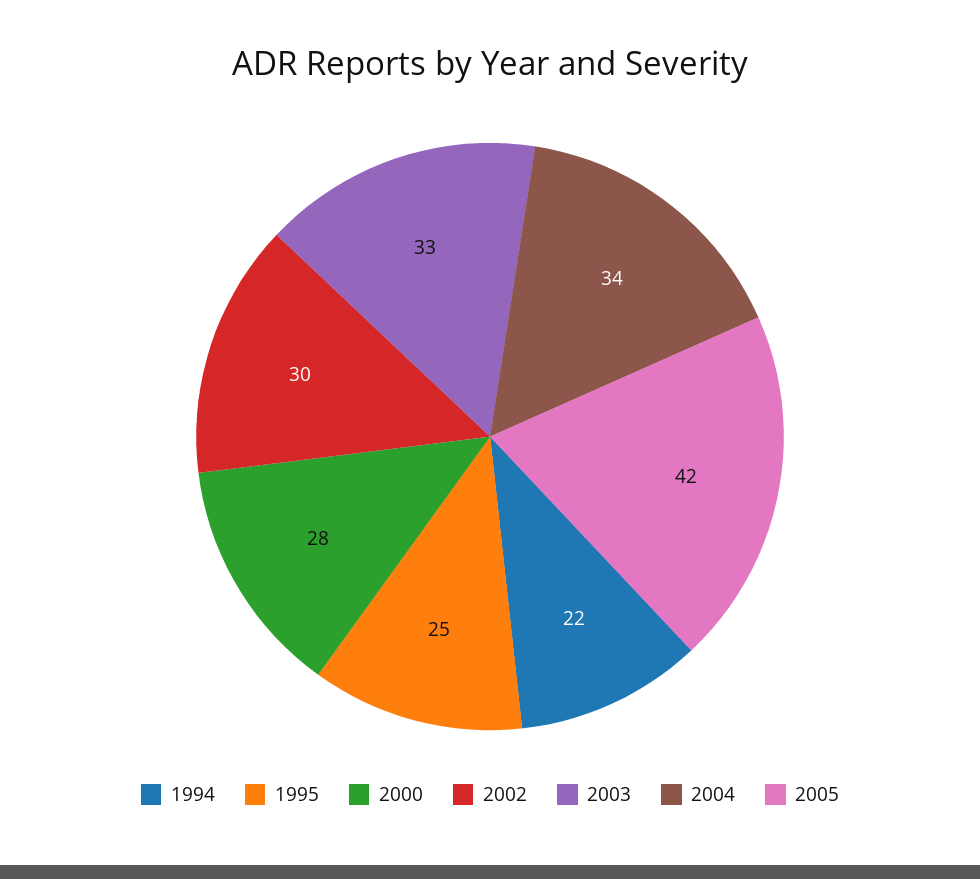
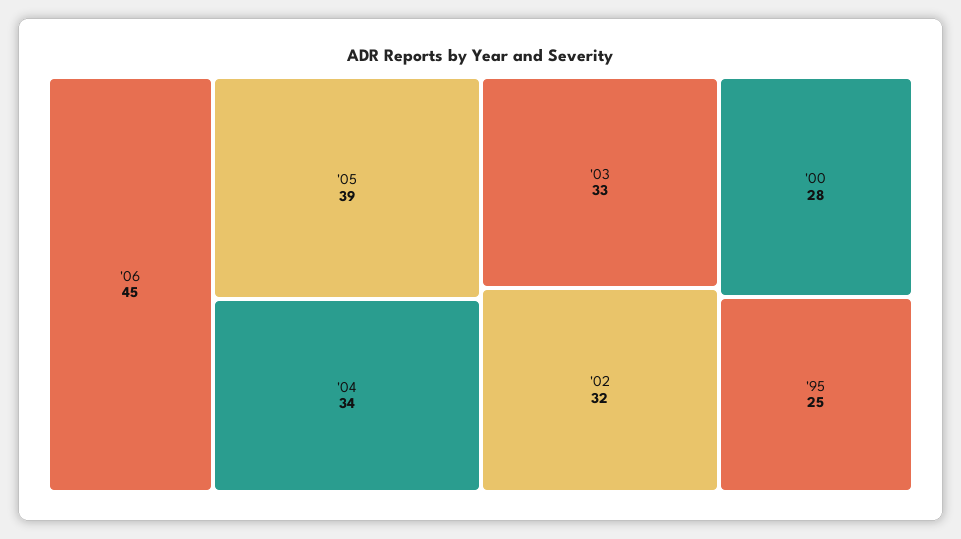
1994: 22 -> none
2002: 30 -> 32
2005: 42 -> 39
'06: none -> 45

